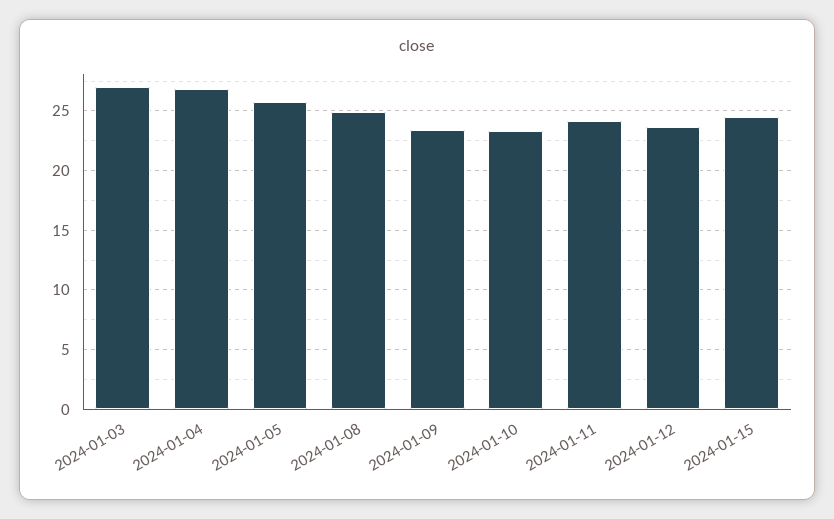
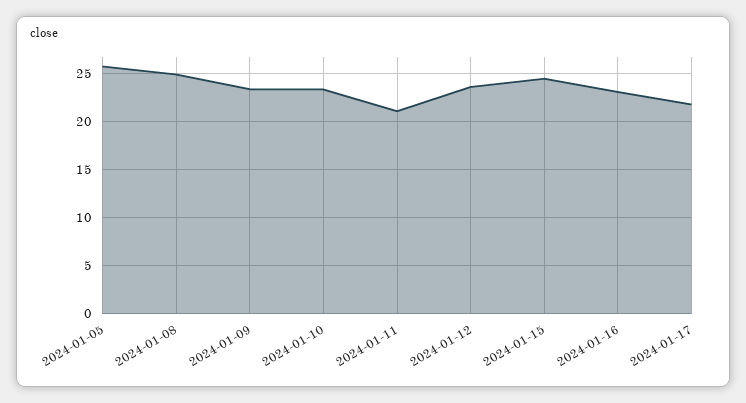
2024-01-03: 27 -> none
2024-01-04: 27 -> none
2024-01-11: 24 -> 21
2024-01-16: none -> 23
2024-01-17: none -> 22

